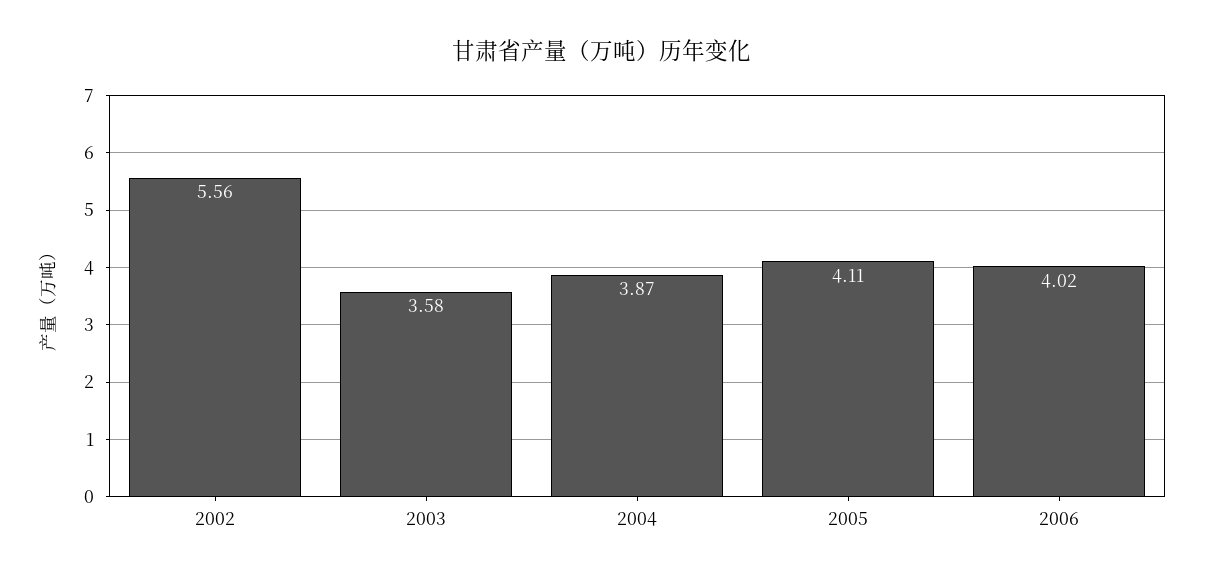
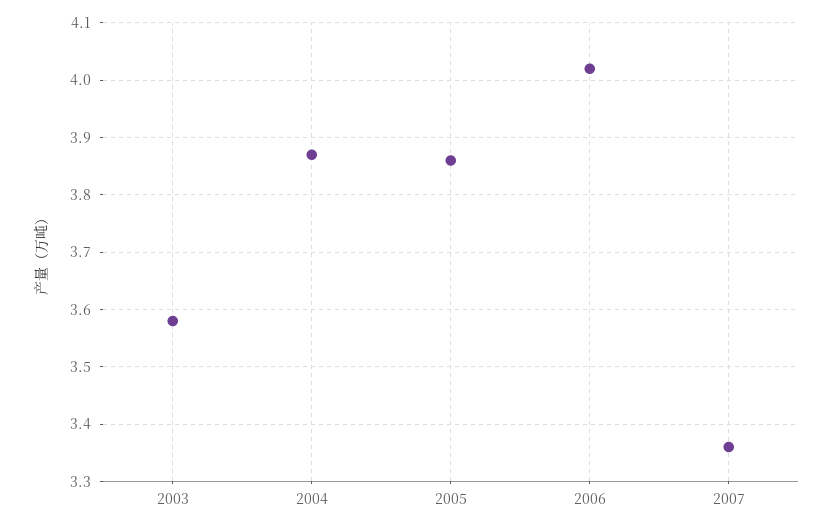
2002: 5.56 -> none
2005: 4.11 -> 3.85
2007: none -> 3.35

